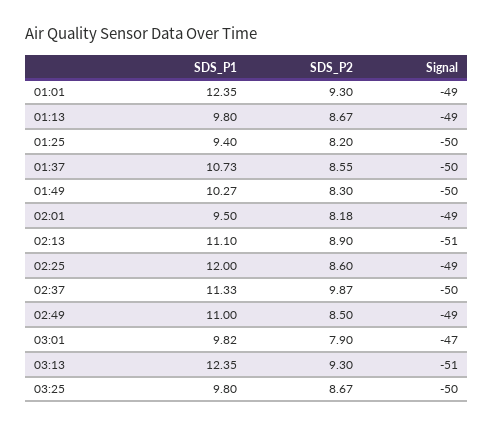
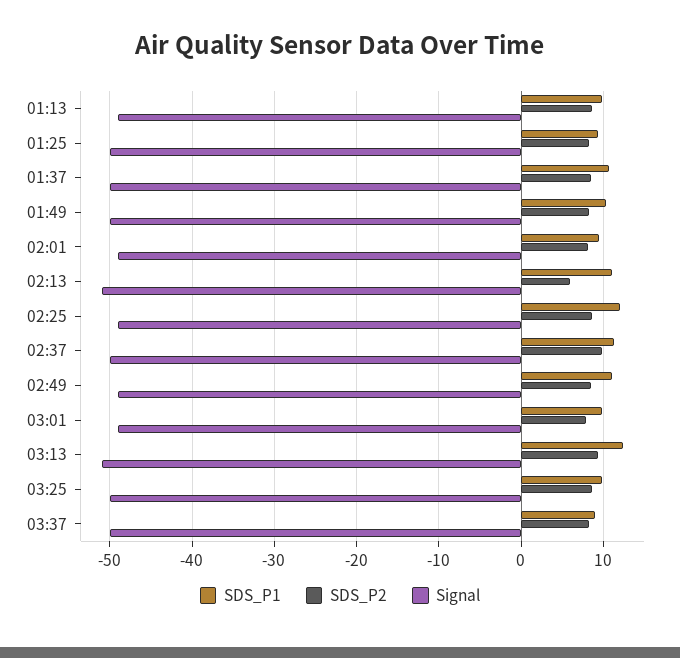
SDS_P1, 01:01: 12.35 -> none
SDS_P2, 01:01: 9.3 -> none
Signal, 01:01: -49 -> none
SDS_P2, 02:13: 8.9 -> 6
Signal, 03:01: -47 -> -49
SDS_P1, 03:37: none -> 9
SDS_P2, 03:37: none -> 8
Signal, 03:37: none -> -50

